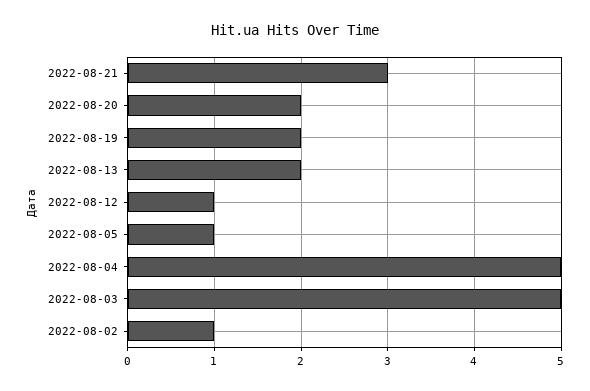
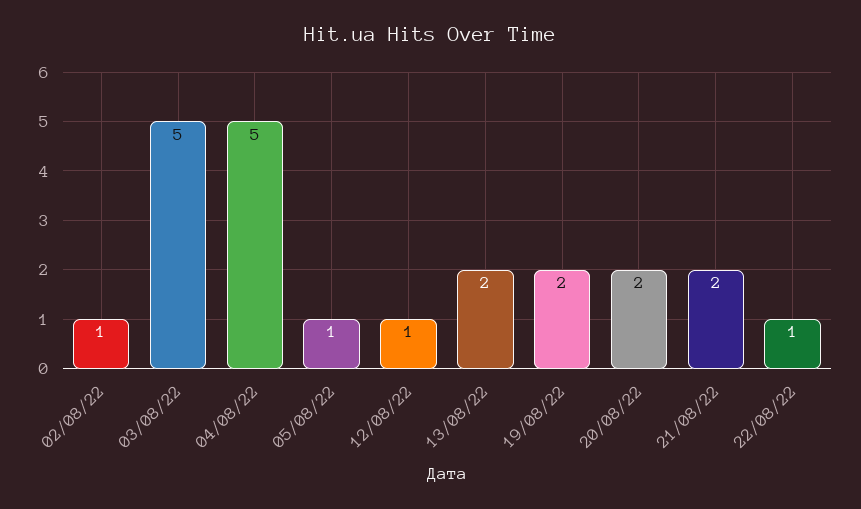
2022-08-21: 3 -> 2
22/08/22: none -> 1

